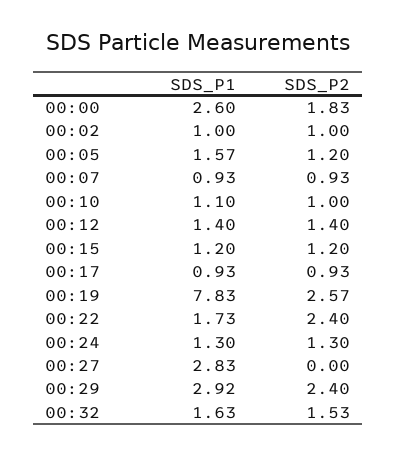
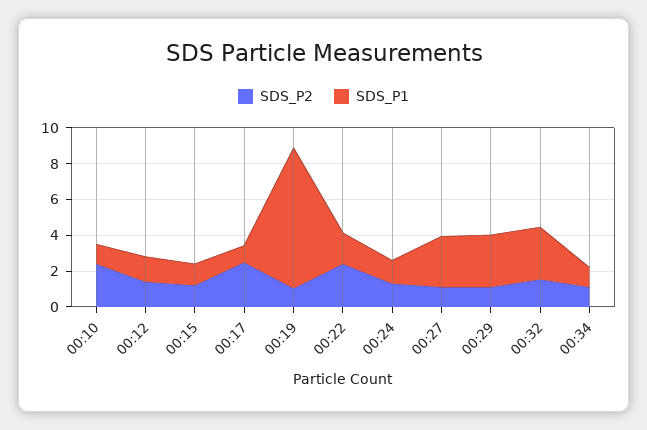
SDS_P1, 00:00: 2.6 -> none
SDS_P2, 00:00: 1.83 -> none
SDS_P1, 00:02: 1 -> none
SDS_P2, 00:02: 1 -> none
SDS_P1, 00:05: 1.57 -> none
SDS_P2, 00:05: 1.2 -> none
SDS_P1, 00:07: 0.93 -> none
SDS_P2, 00:07: 0.93 -> none
SDS_P2, 00:10: 1 -> 2.5
SDS_P2, 00:17: 0.93 -> 2.5
SDS_P2, 00:19: 2.57 -> 1
SDS_P2, 00:27: 0 -> 1
SDS_P2, 00:29: 2.4 -> 1
SDS_P1, 00:32: 1.63 -> 3
SDS_P2, 00:34: none -> 1
SDS_P1, 00:34: none -> 1

